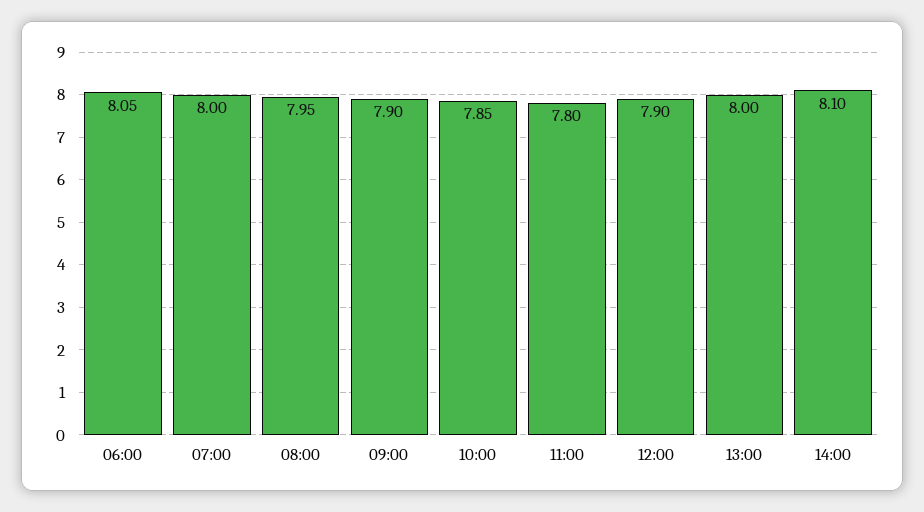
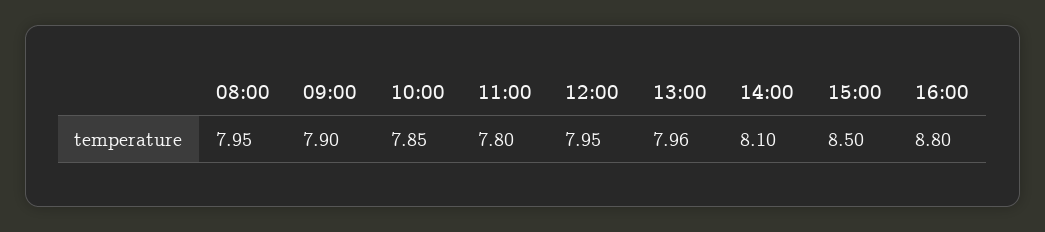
06:00: 8.05 -> none
07:00: 8 -> none
12:00: 7.9 -> 7.95
13:00: 8 -> 7.96
15:00: none -> 8.5
16:00: none -> 8.8

